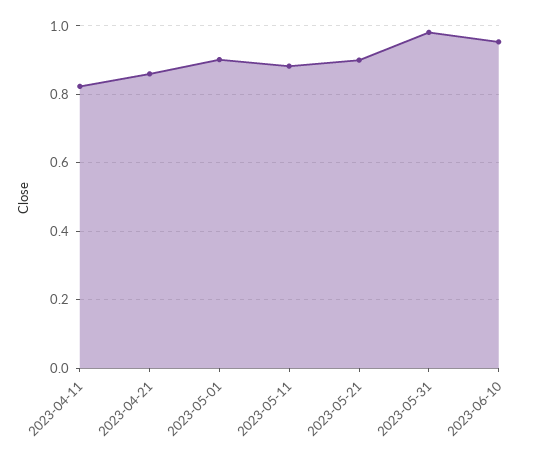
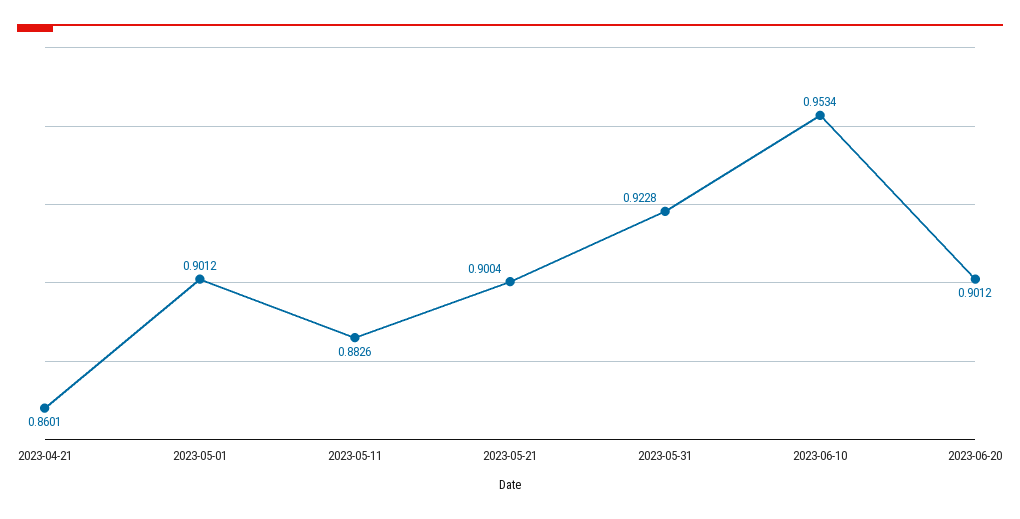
2023-04-11: 0.82 -> none
2023-05-31: 0.98 -> 0.9228
2023-06-20: none -> 0.9012

